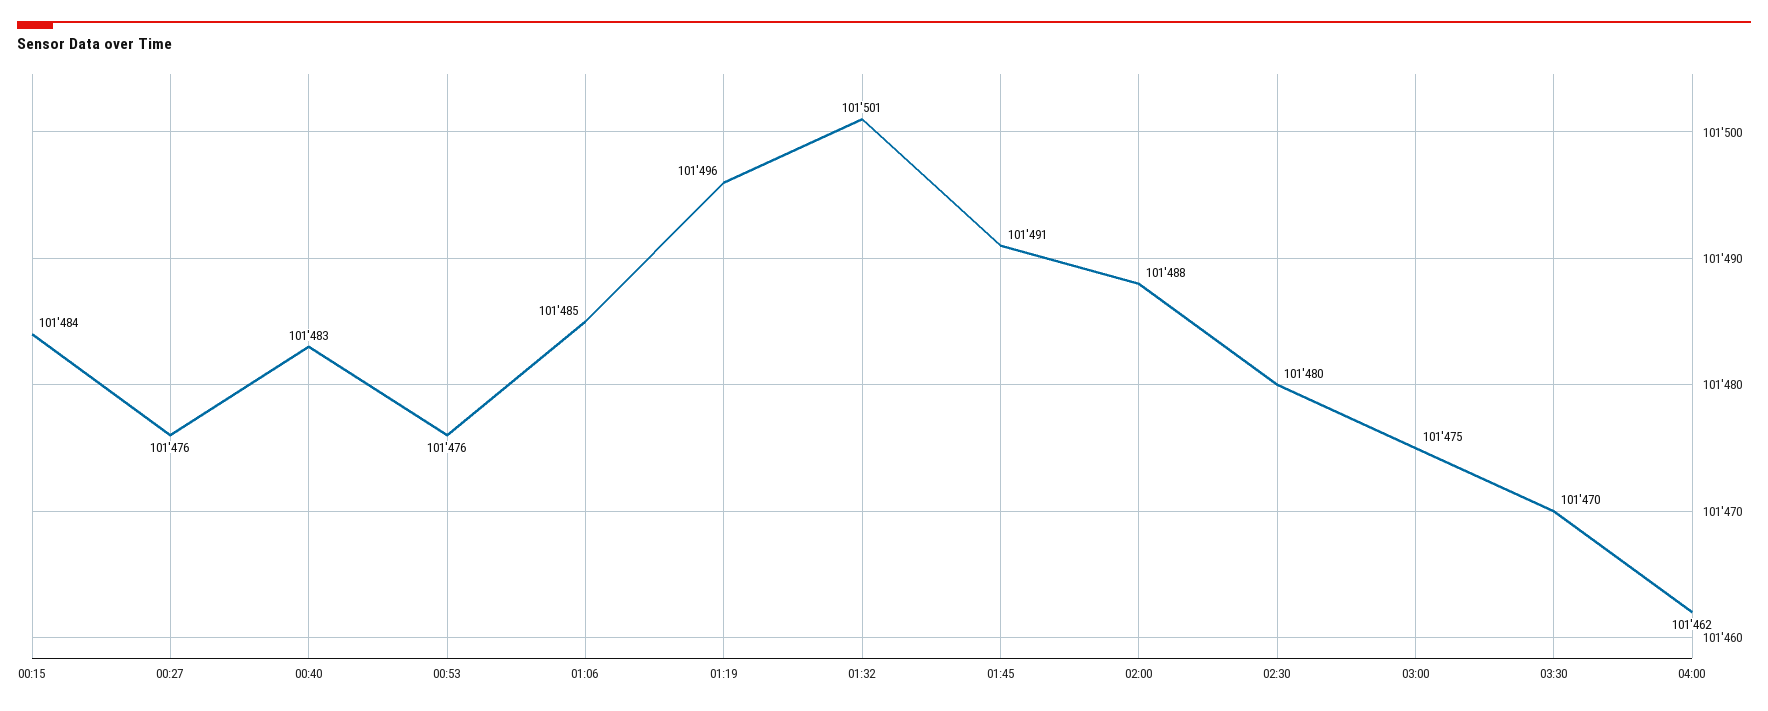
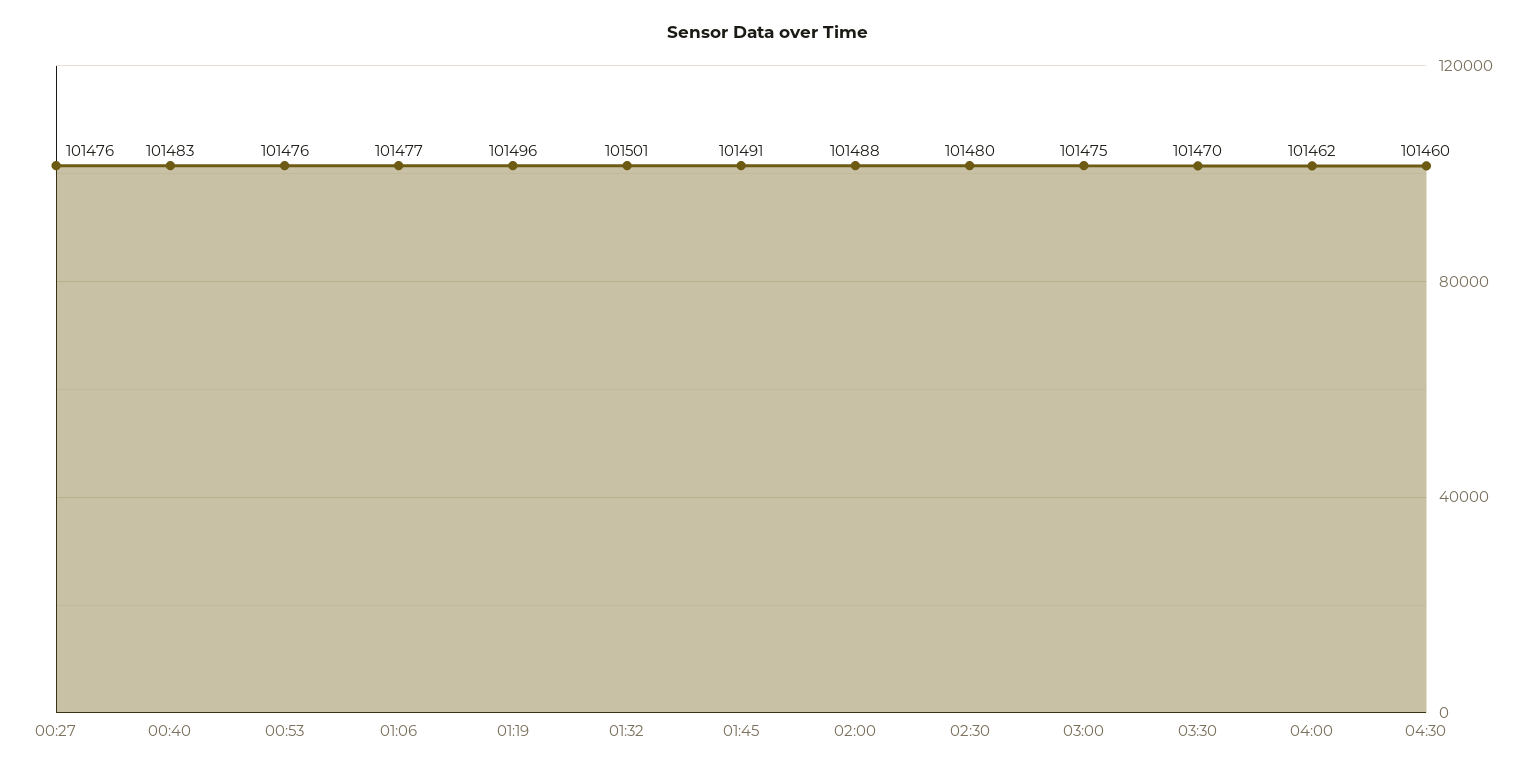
00:15: 101484 -> none
01:06: 101485 -> 101477
04:30: none -> 101460

